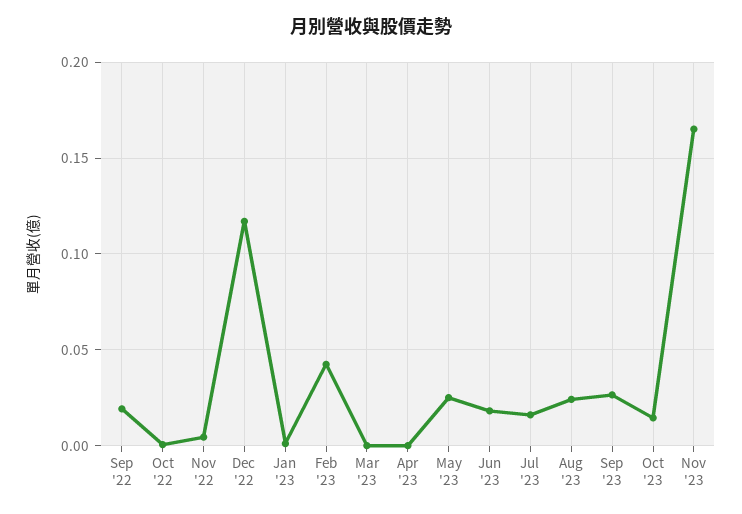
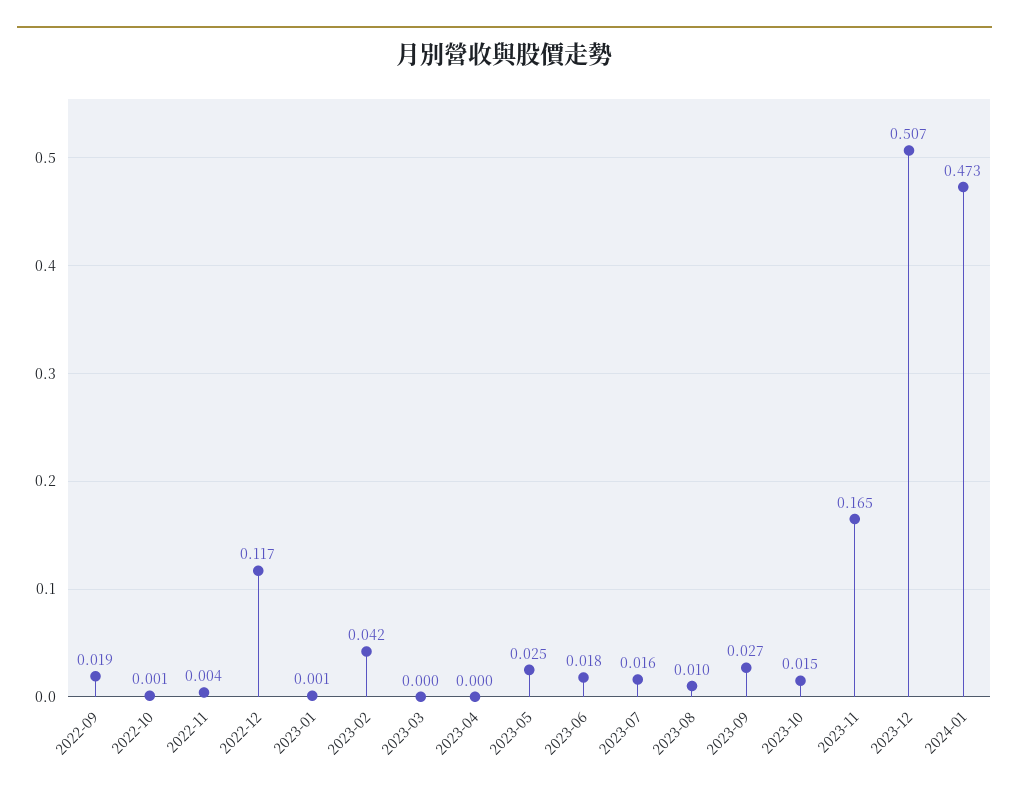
Aug '23: 0.025 -> 0.01
2023-12: none -> 0.507
2024-01: none -> 0.473

